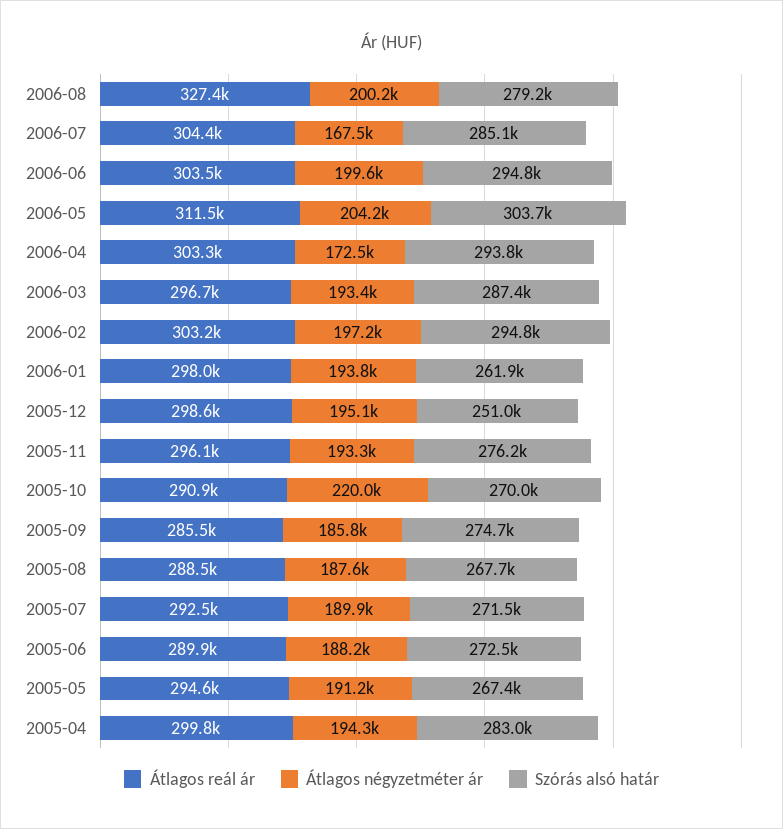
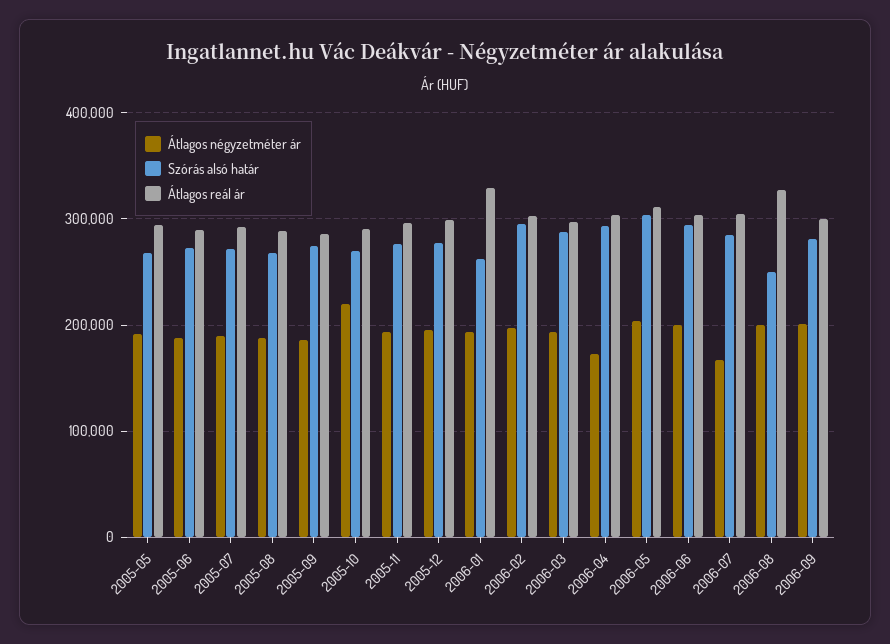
Szórás alsó határ, 2006-08: 279200 -> 250000
Átlagos reál ár, 2006-01: 298000 -> 330000
Szórás alsó határ, 2005-12: 251000 -> 280000
Átlagos reál ár, 2005-04: 299800 -> none
Átlagos négyzetméter ár, 2005-04: 194300 -> none
Szórás alsó határ, 2005-04: 283000 -> none
Átlagos négyzetméter ár, 2006-09: none -> 200000
Szórás alsó határ, 2006-09: none -> 280000
Átlagos reál ár, 2006-09: none -> 300000

